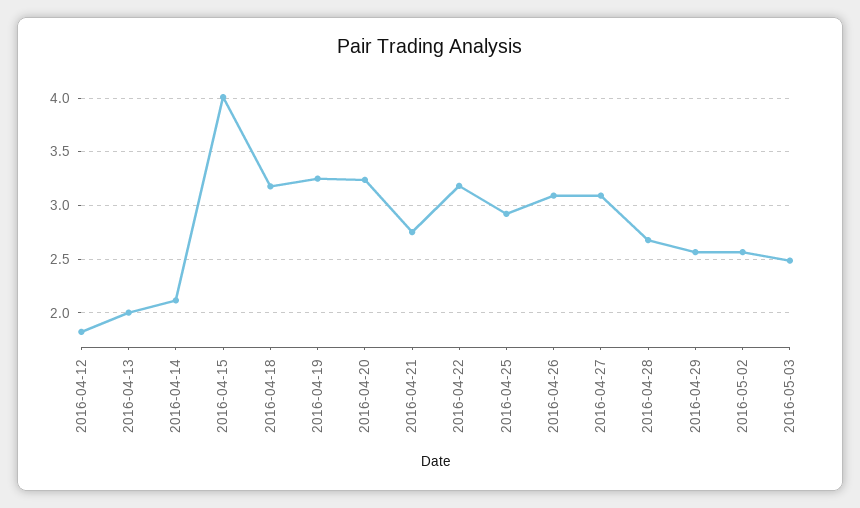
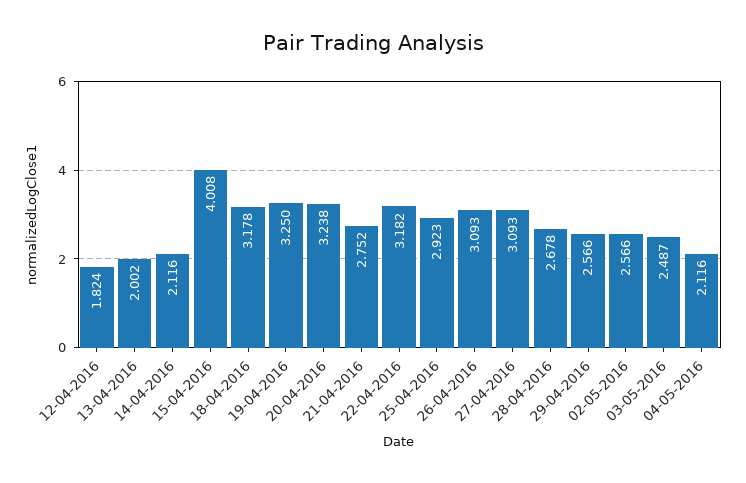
04-05-2016: none -> 2.116

